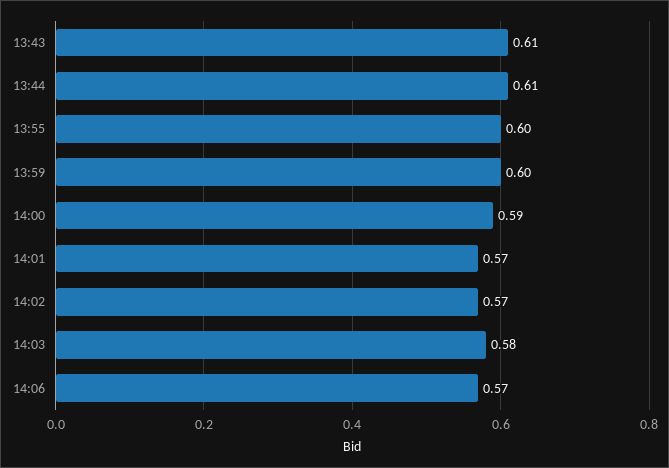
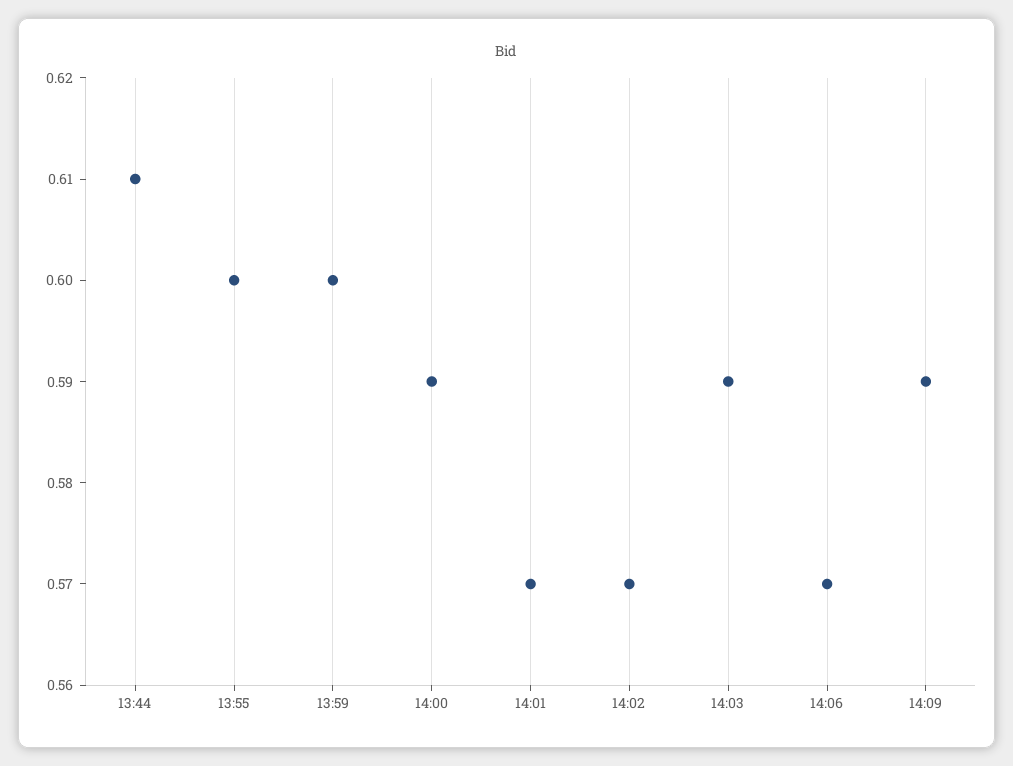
13:43: 0.61 -> none
14:03: 0.58 -> 0.59
14:09: none -> 0.59

